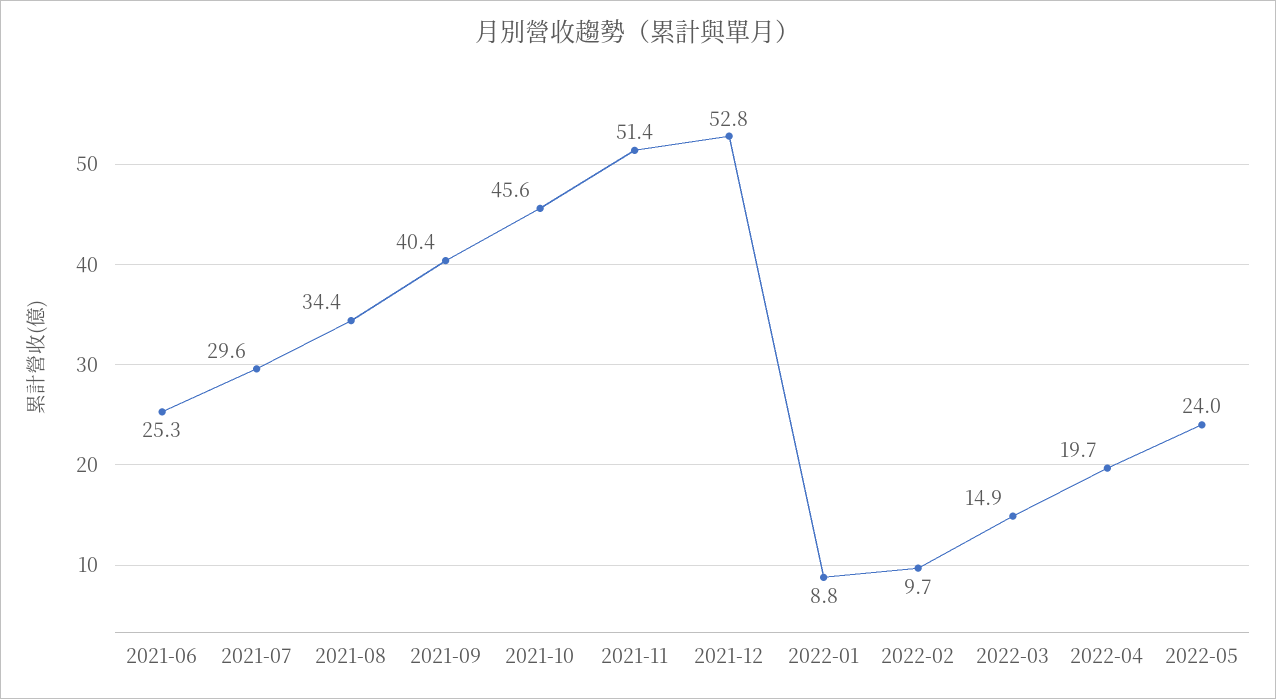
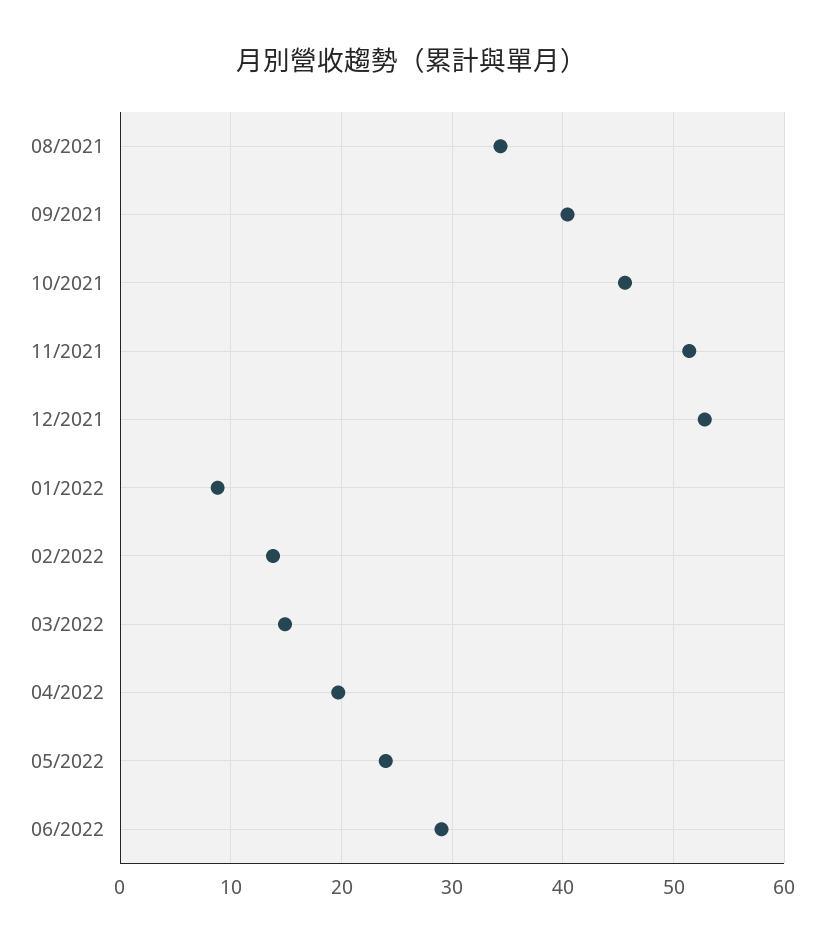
2021-06: 25.3 -> none
2021-07: 29.6 -> none
2022-02: 9.7 -> 14
06/2022: none -> 29

